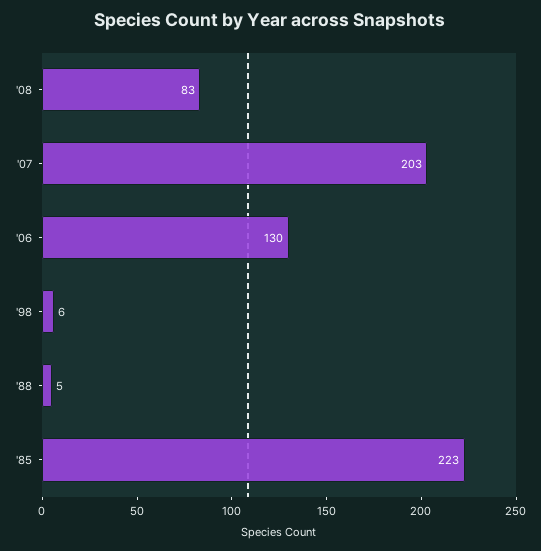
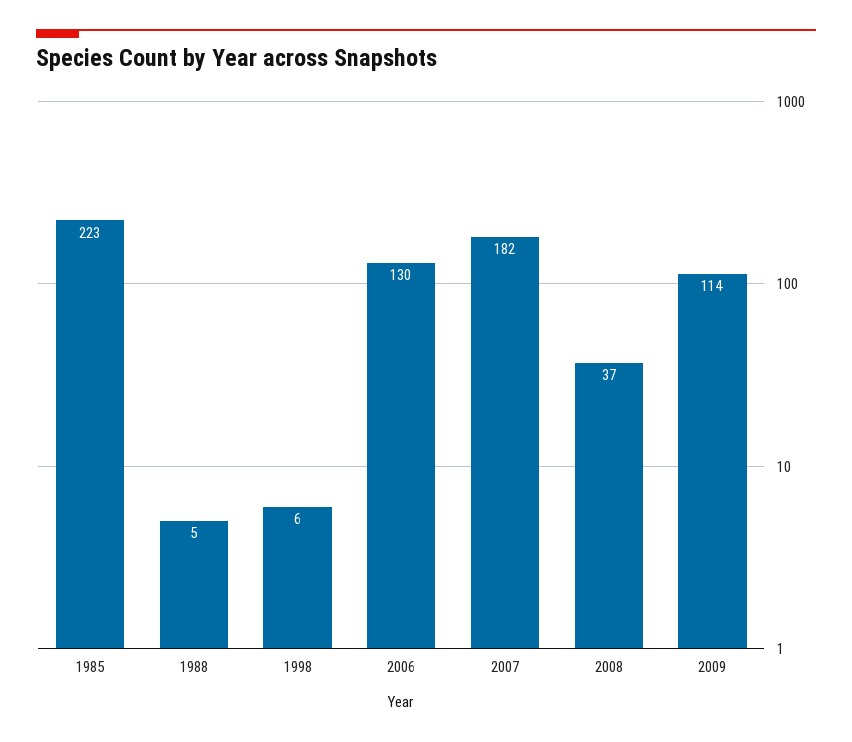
'08: 83 -> 37
'07: 203 -> 182
2009: none -> 114

